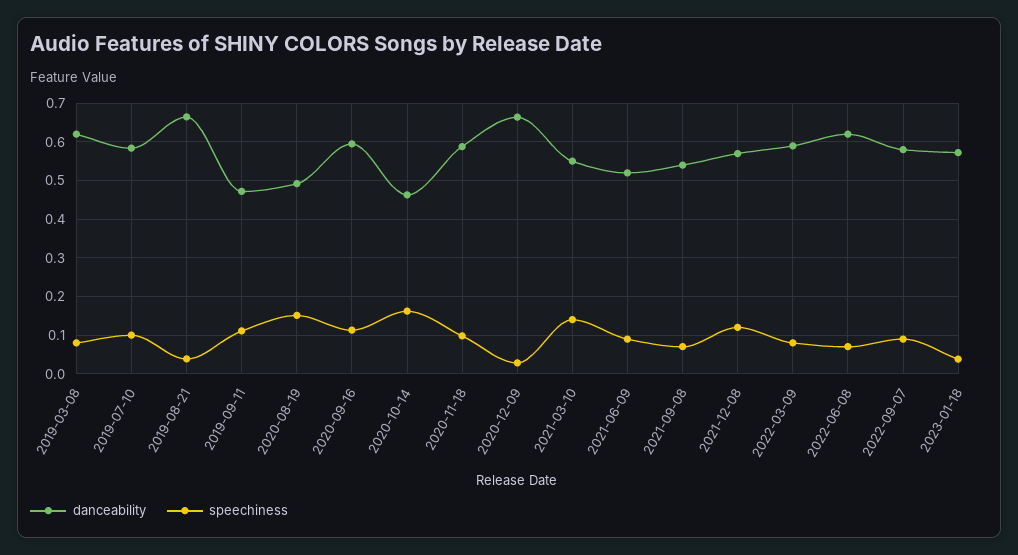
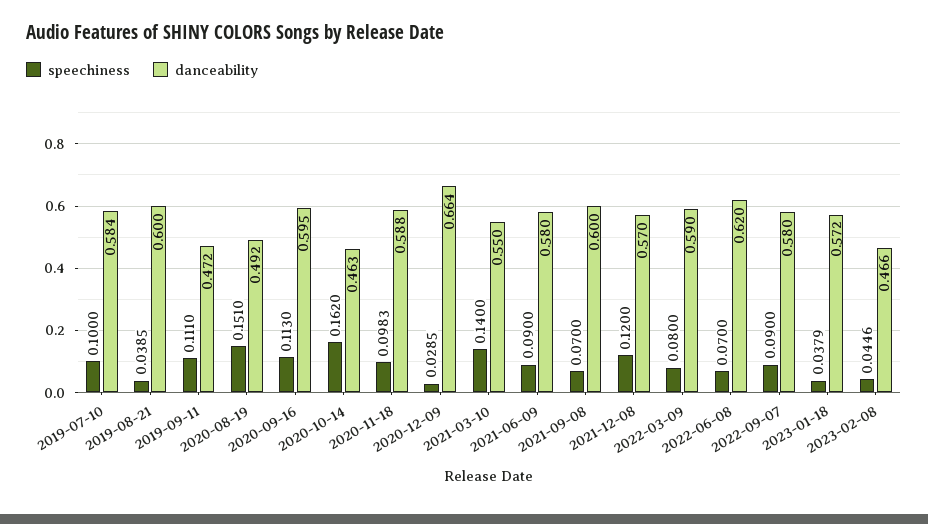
danceability, 2019-03-08: 0.62 -> none
speechiness, 2019-03-08: 0.08 -> none
danceability, 2019-08-21: 0.66 -> 0.6
danceability, 2021-06-09: 0.52 -> 0.58
danceability, 2021-09-08: 0.54 -> 0.6
speechiness, 2023-02-08: none -> 0.0446
danceability, 2023-02-08: none -> 0.466

